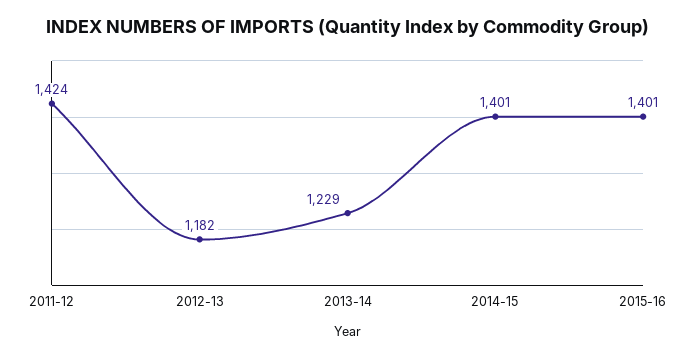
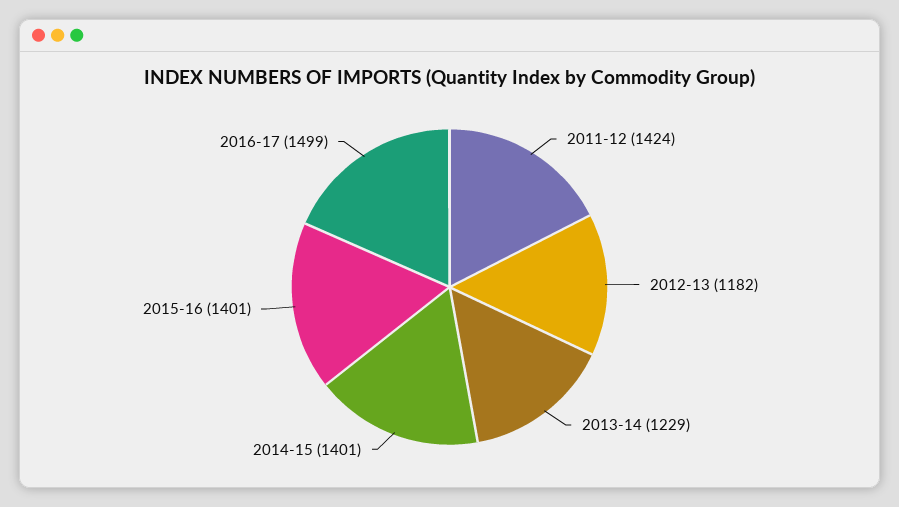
2016-17: none -> 1499

